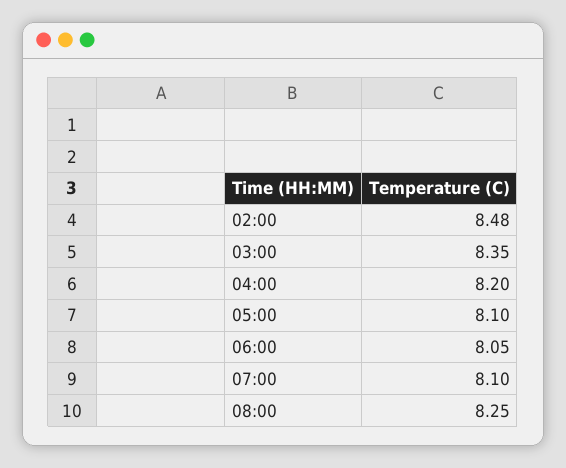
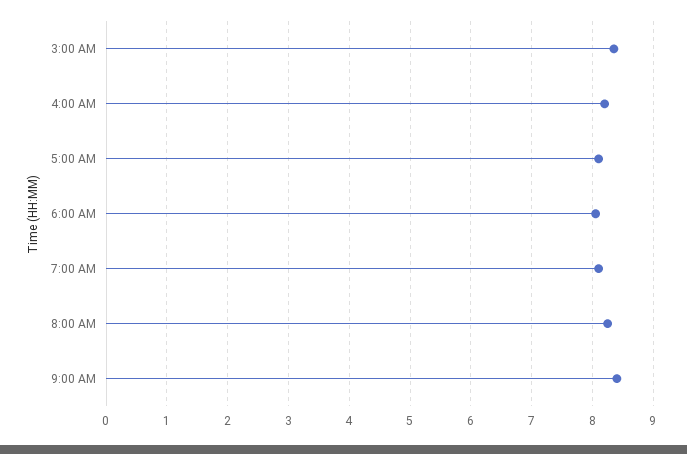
02:00: 8.48 -> none
9:00 AM: none -> 8.4

